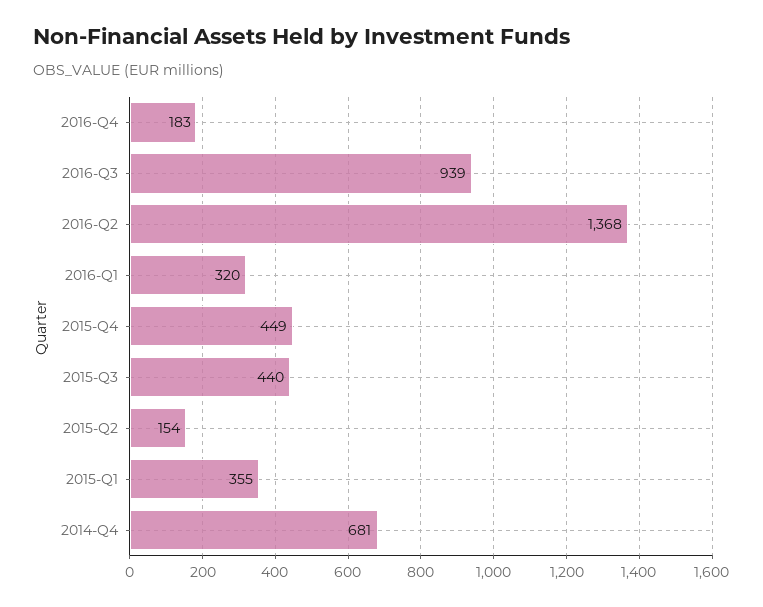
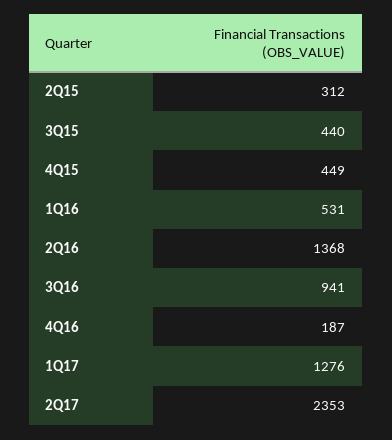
2016-Q4: 183 -> 187
2016-Q3: 939 -> 941
2016-Q1: 320 -> 531
2015-Q2: 154 -> 312
2015-Q1: 355 -> none
2014-Q4: 681 -> none
1Q17: none -> 1276
2Q17: none -> 2353

